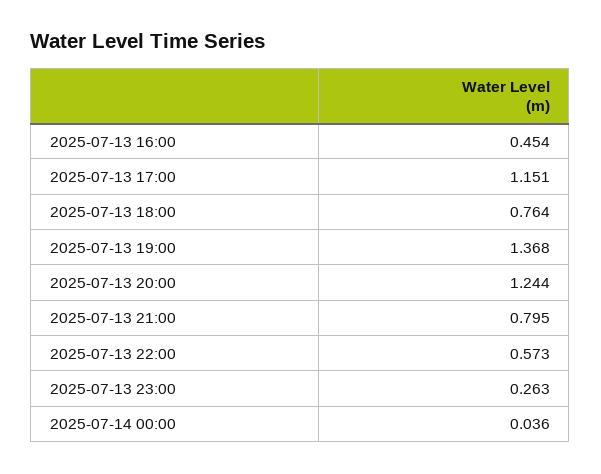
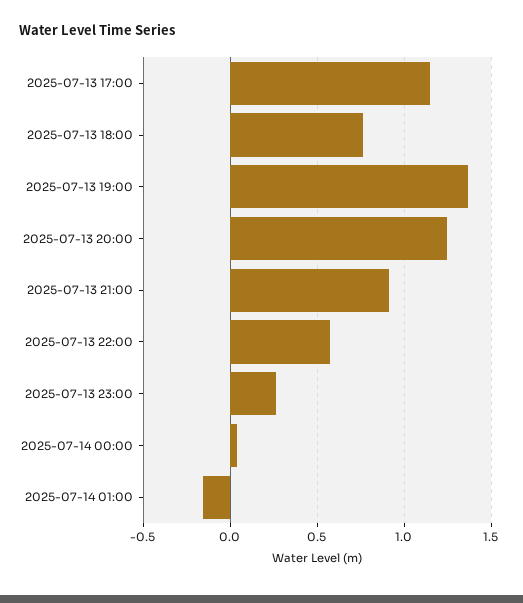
2025-07-13 16:00: 0.454 -> none
2025-07-13 21:00: 0.795 -> 0.9
2025-07-14 01:00: none -> -0.15

